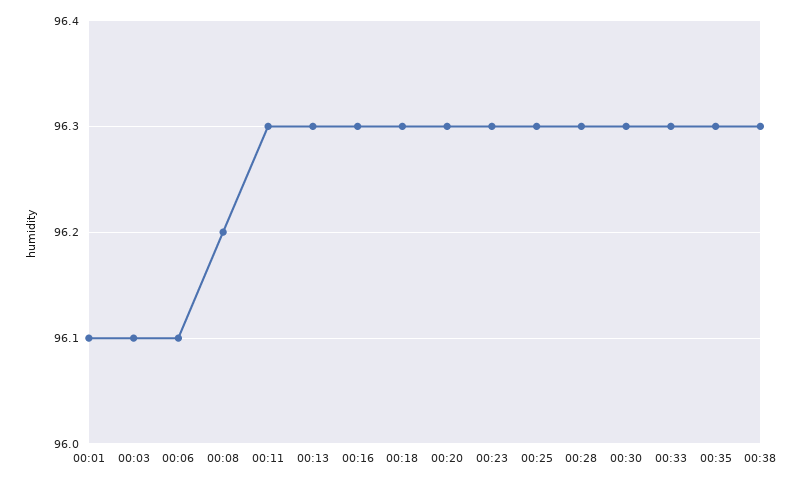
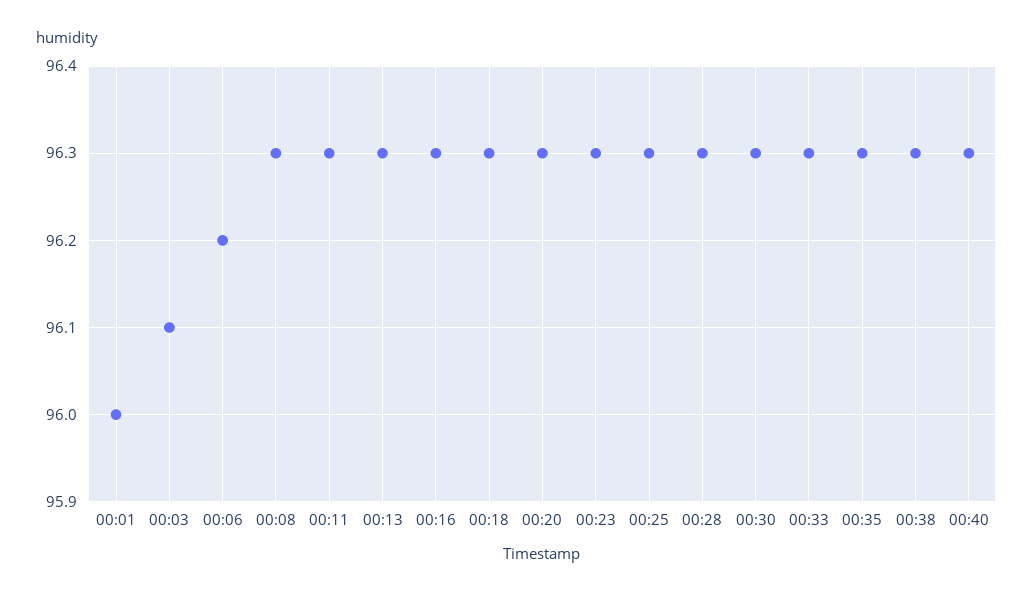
00:01: 96.1 -> 96
00:06: 96.1 -> 96.2
00:08: 96.2 -> 96.3
00:40: none -> 96.3

